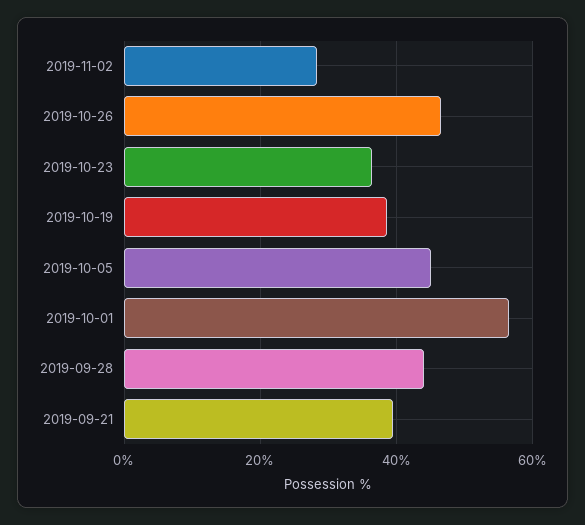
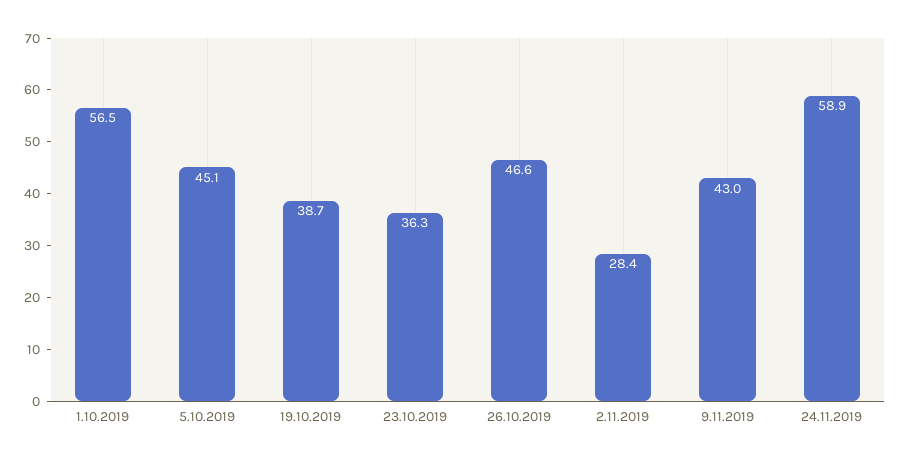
2019-09-28: 44 -> none
2019-09-21: 40 -> none
9.11.2019: none -> 43
24.11.2019: none -> 58.9

